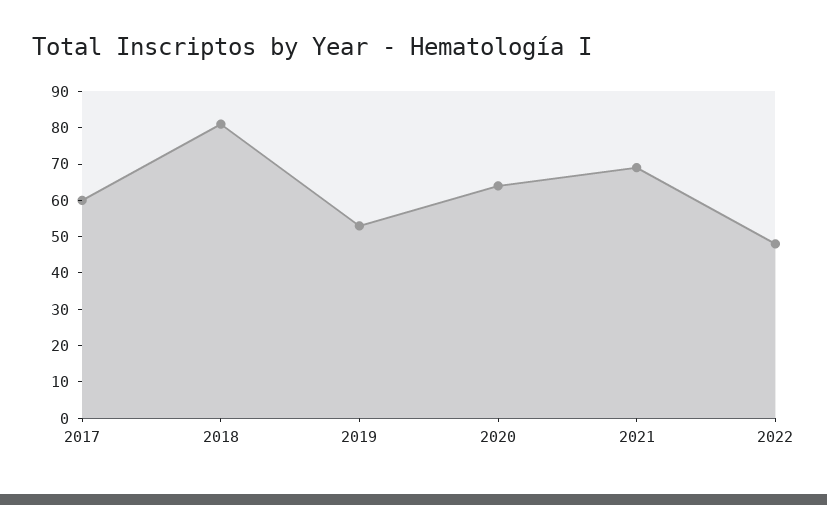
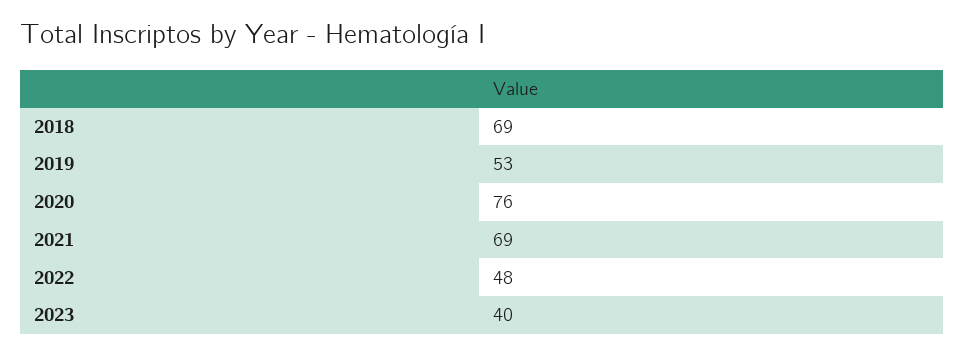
2017: 60 -> none
2018: 80 -> 69
2020: 65 -> 76
2023: none -> 40

